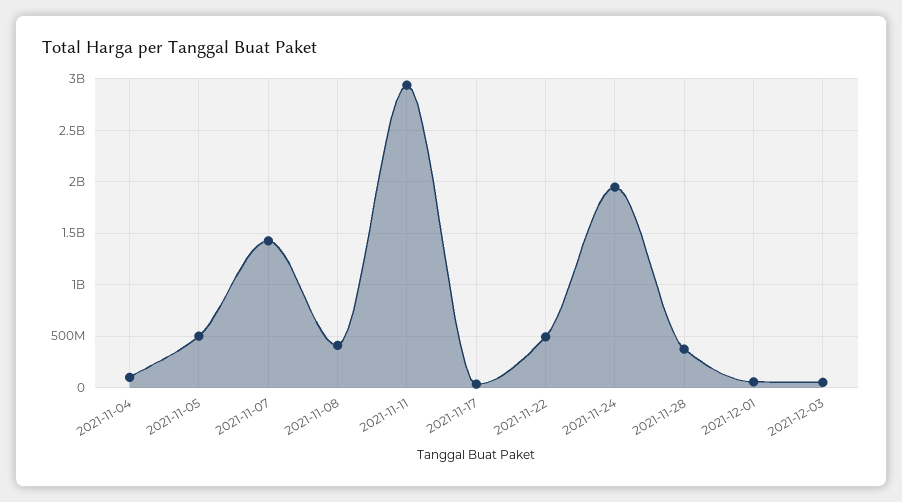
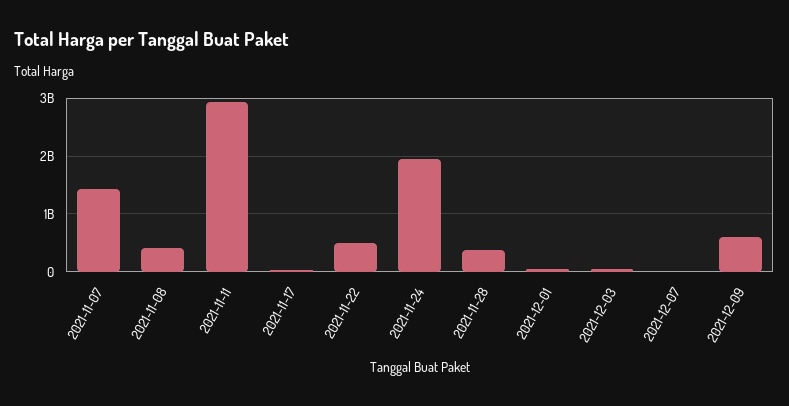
2021-11-04: 100000000 -> none
2021-11-05: 500000000 -> none
2021-12-07: none -> 0
2021-12-09: none -> 600000000

